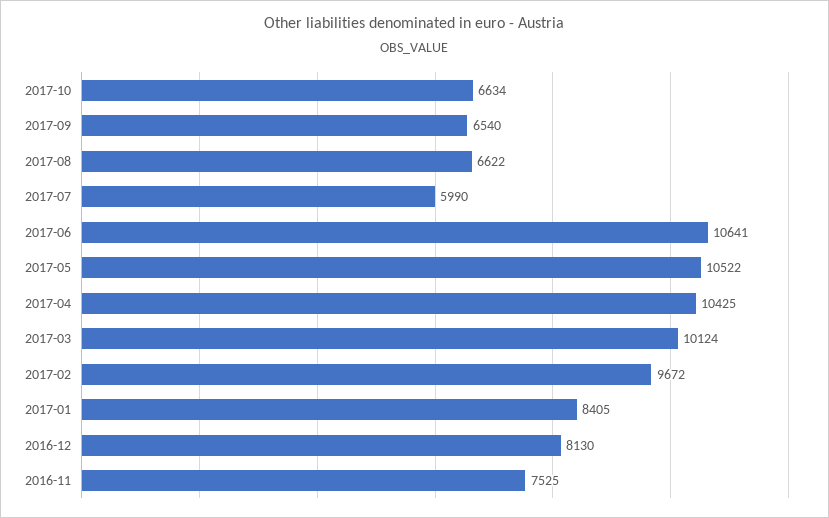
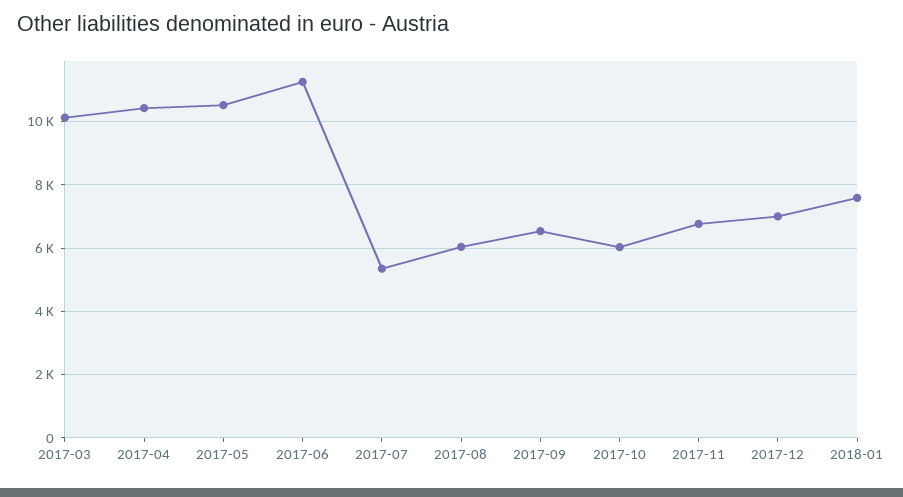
2017-10: 6634 -> 6000
2017-08: 6622 -> 6000
2017-07: 5990 -> 5400
2017-06: 10641 -> 11200
2017-02: 9672 -> none
2017-01: 8405 -> none
2016-12: 8130 -> none
2016-11: 7525 -> none
2017-11: none -> 6800
2017-12: none -> 7000
2018-01: none -> 7600

